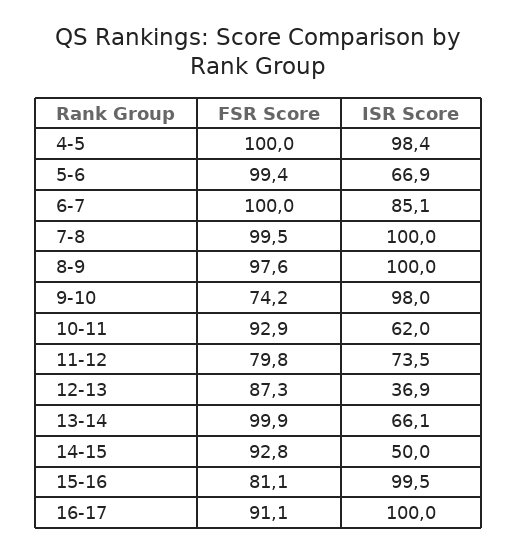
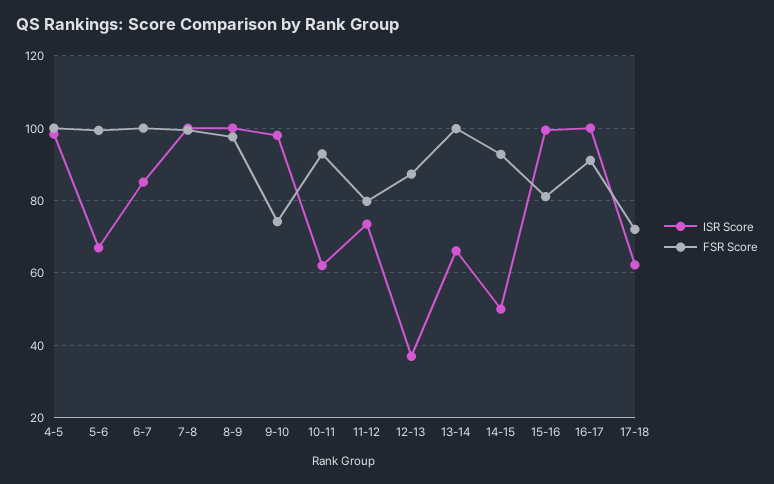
ISR Score, 17-18: none -> 62
FSR Score, 17-18: none -> 72

